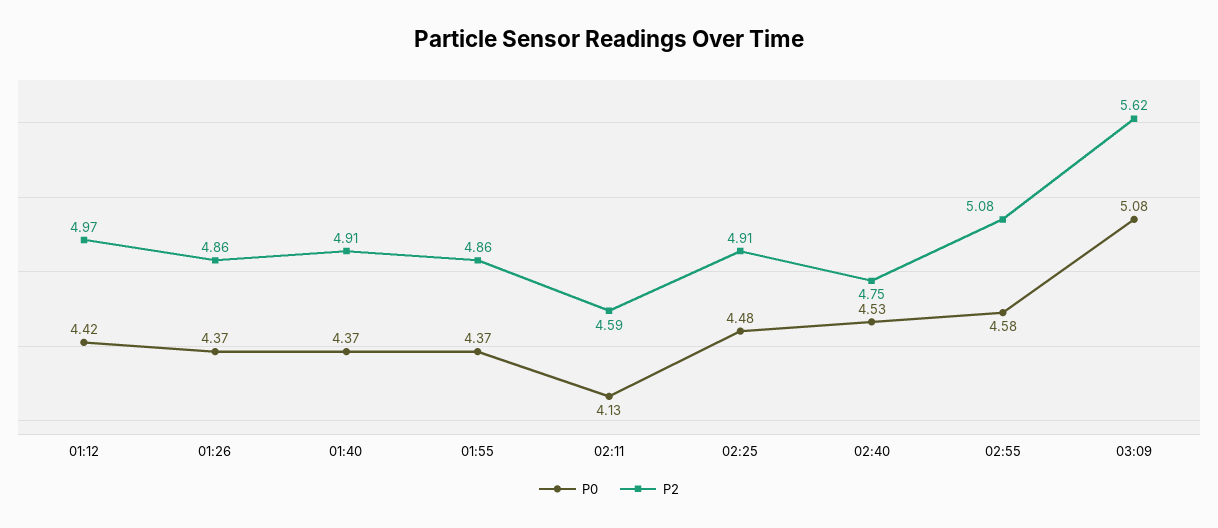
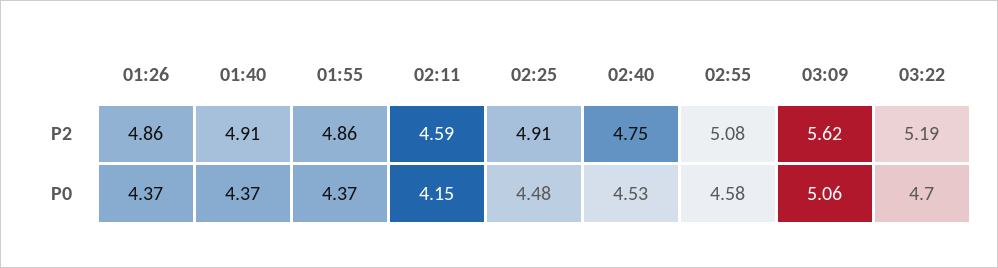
P0, 01:12: 4.42 -> none
P2, 01:12: 4.97 -> none
P0, 02:11: 4.13 -> 4.15
P0, 03:09: 5.08 -> 5.06
P2, 03:22: none -> 5.19
P0, 03:22: none -> 4.7

